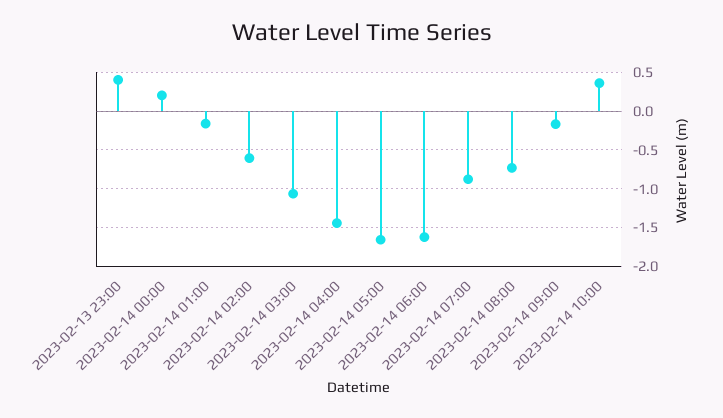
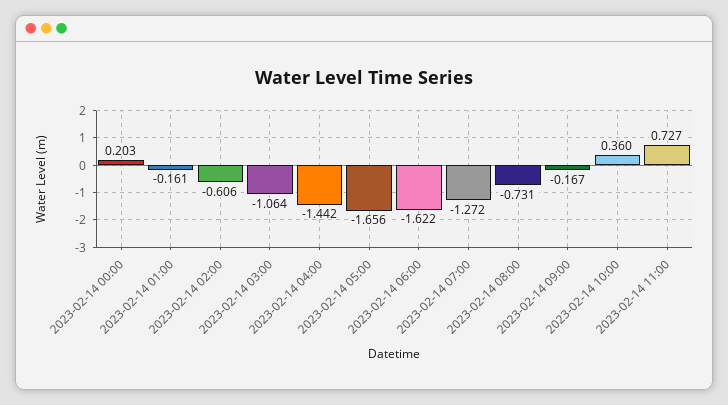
2023-02-13 23:00: 0.4 -> none
2023-02-14 07:00: -0.9 -> -1.272
2023-02-14 11:00: none -> 0.727

